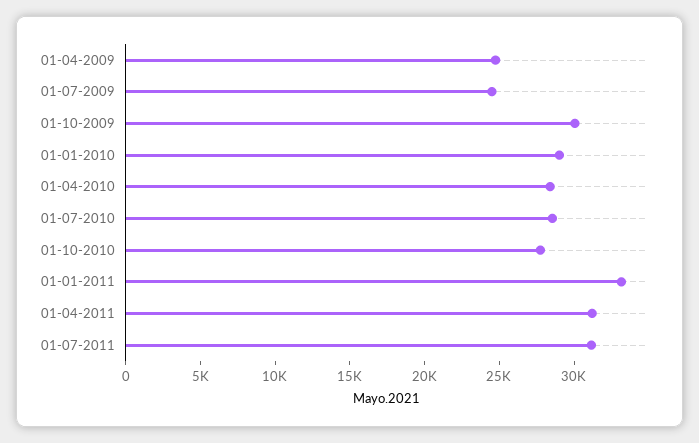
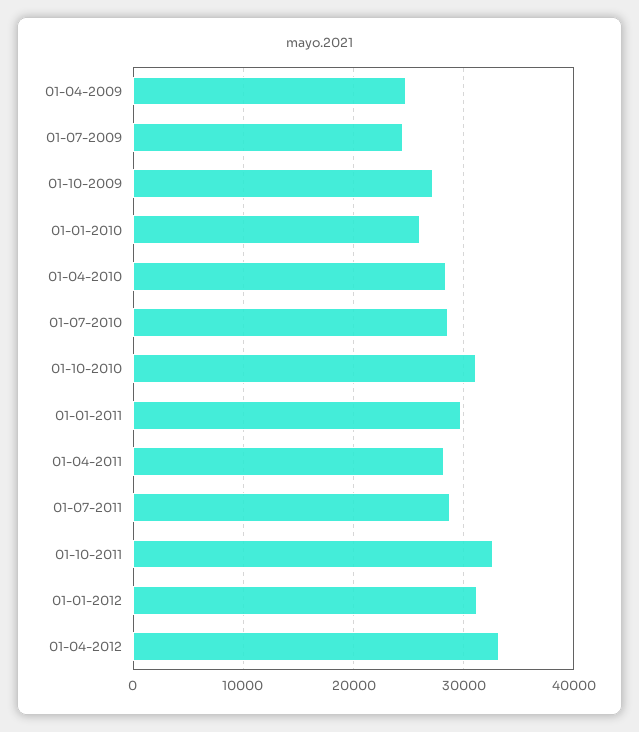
01-10-2009: 30000 -> 27000
01-01-2010: 29000 -> 26000
01-10-2010: 28000 -> 31000
01-01-2011: 33000 -> 30000
01-04-2011: 31000 -> 28000
01-07-2011: 31000 -> 29000
01-10-2011: none -> 33000
01-01-2012: none -> 31000
01-04-2012: none -> 33000

